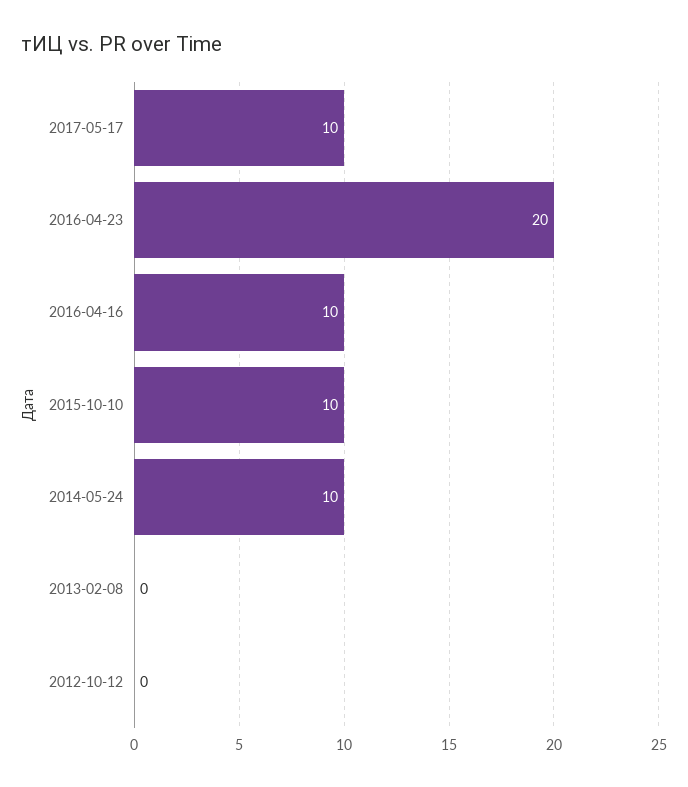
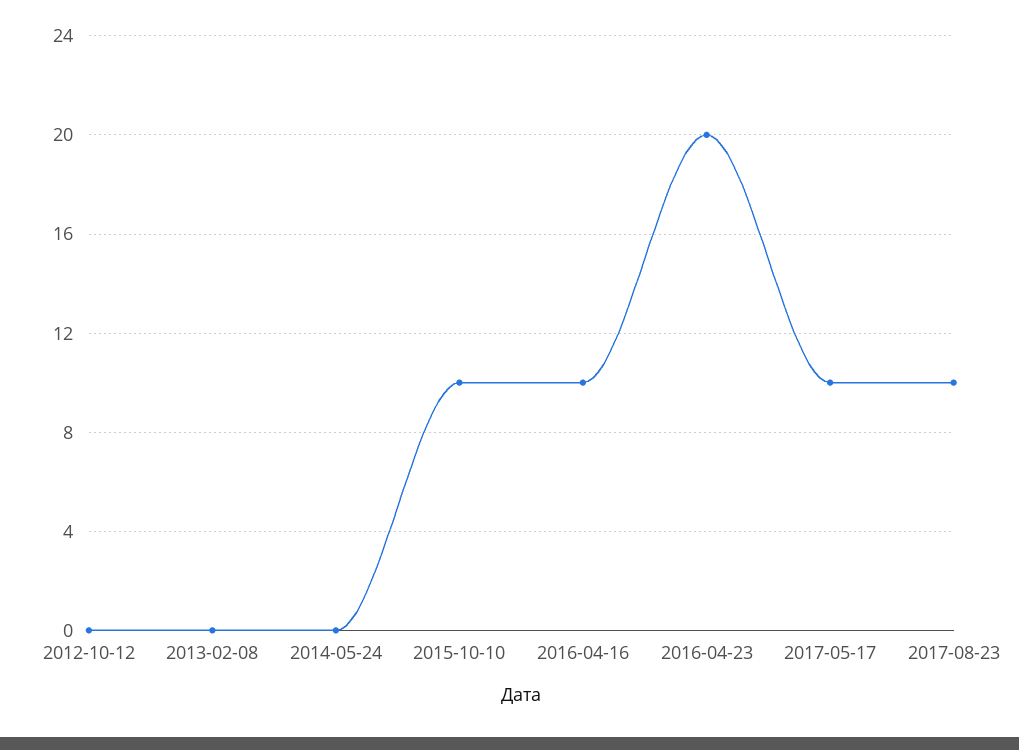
2014-05-24: 10 -> 0
2017-08-23: none -> 10

